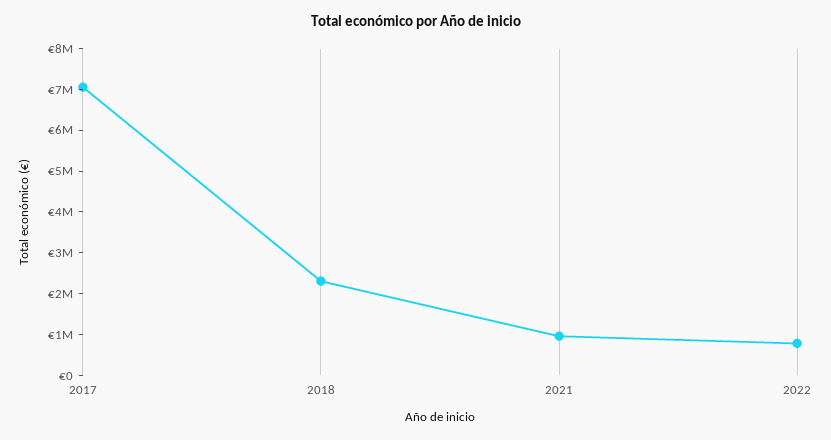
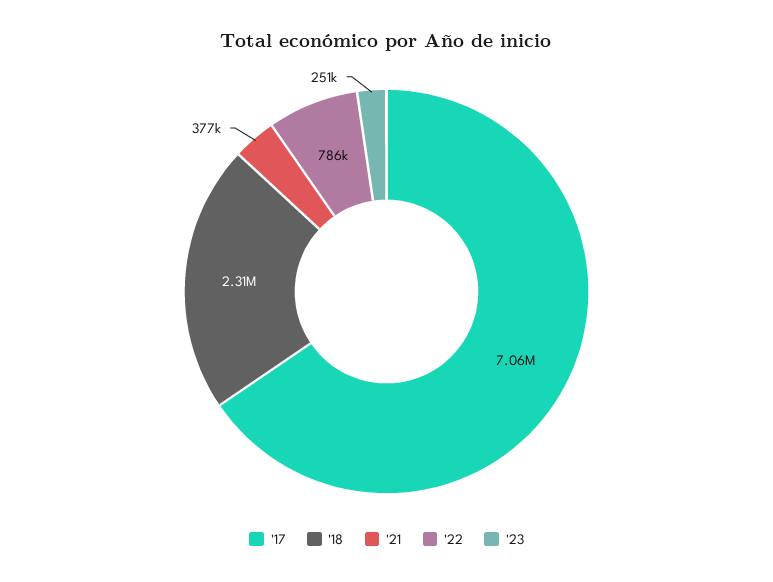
2021: 1000000 -> 377000
'23: none -> 251000

